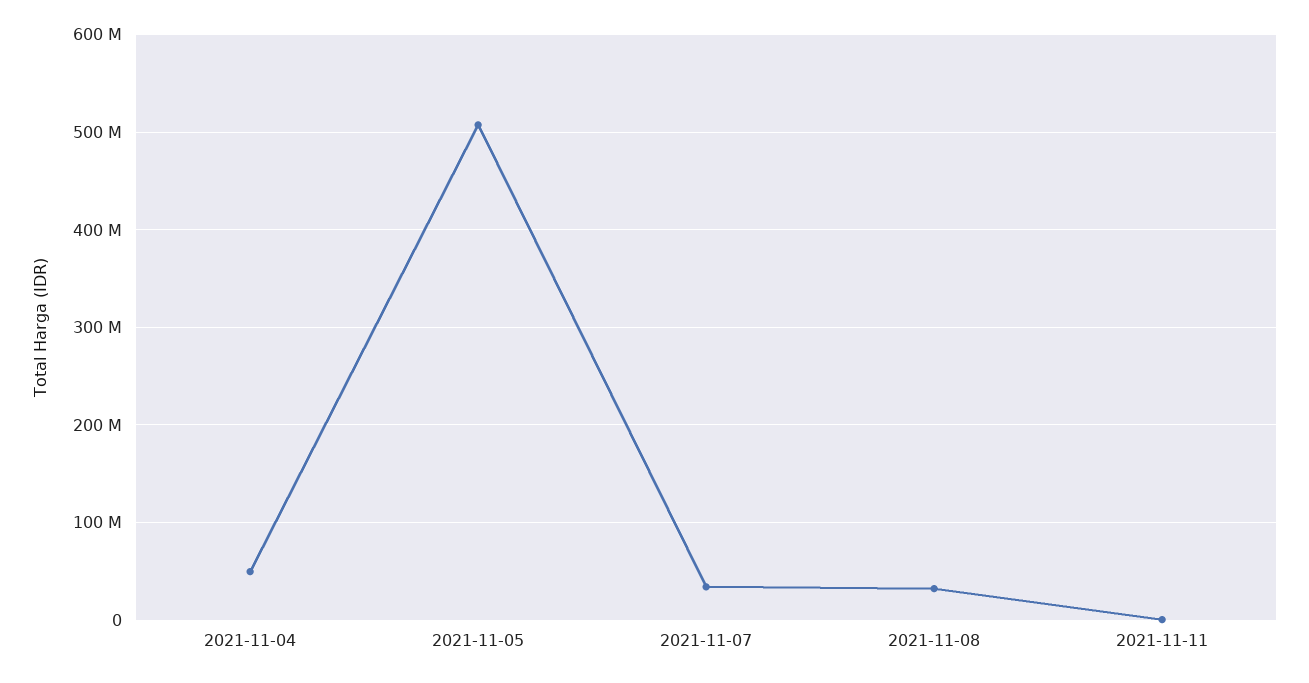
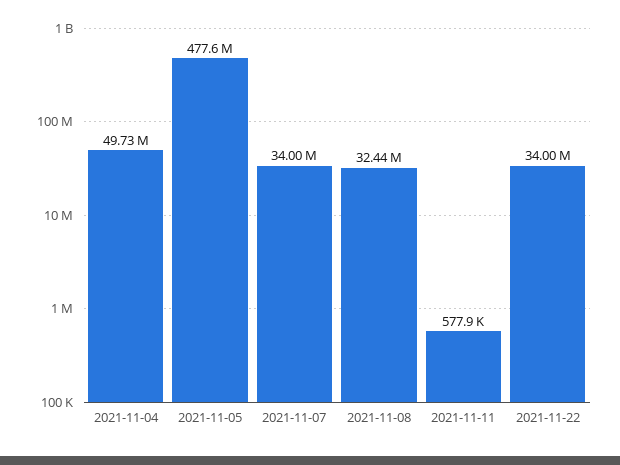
2021-11-05: 510000000 -> 477600000
2021-11-22: none -> 34000000

